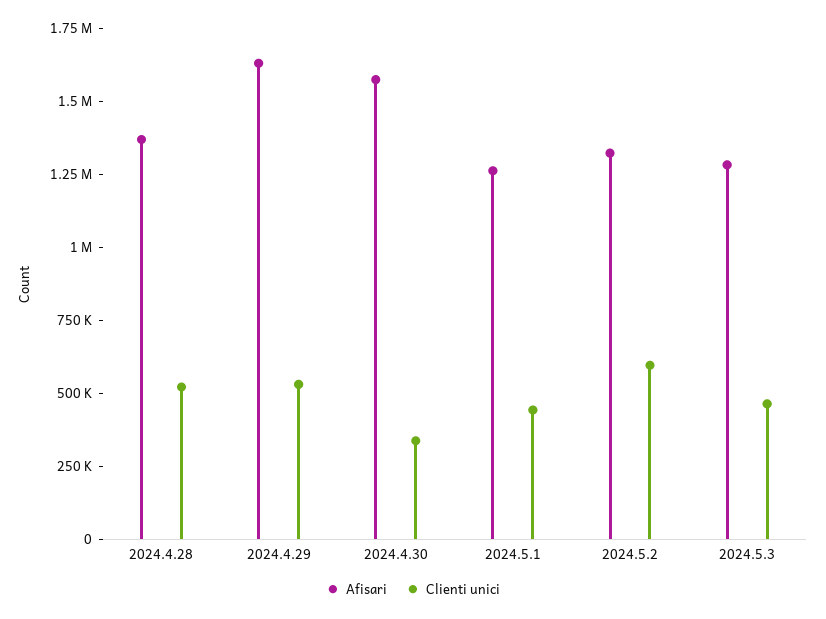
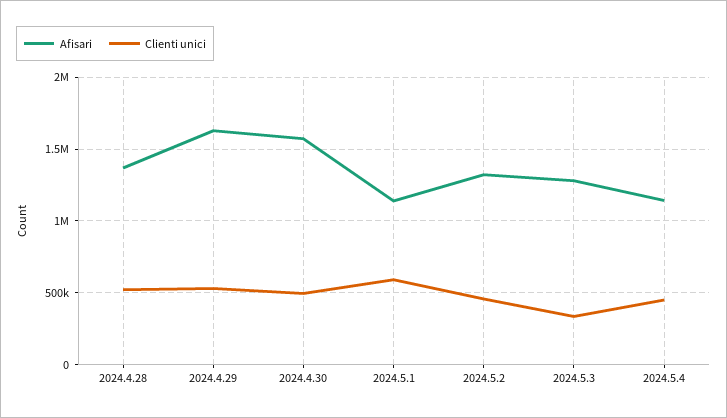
Clienti unici, 2024.4.30: 350000 -> 500000
Afisari, 2024.5.1: 1250000 -> 1150000
Clienti unici, 2024.5.1: 450000 -> 600000
Clienti unici, 2024.5.2: 600000 -> 450000
Clienti unici, 2024.5.3: 450000 -> 350000
Afisari, 2024.5.4: none -> 1150000
Clienti unici, 2024.5.4: none -> 450000

